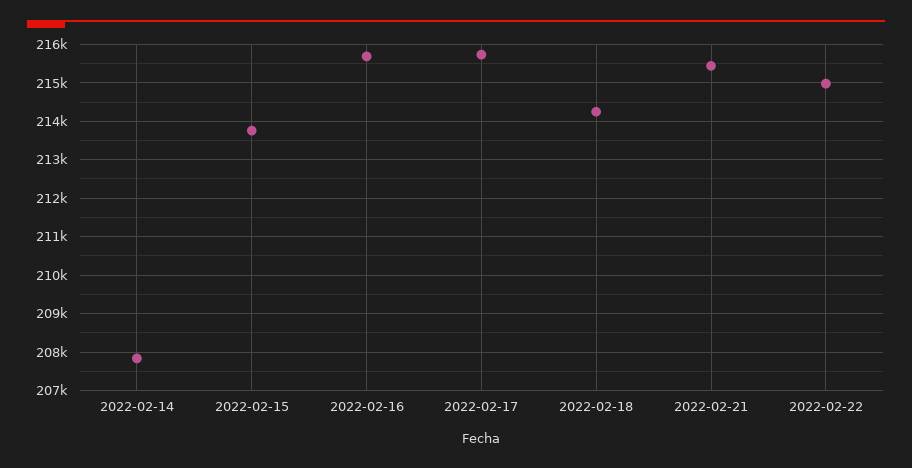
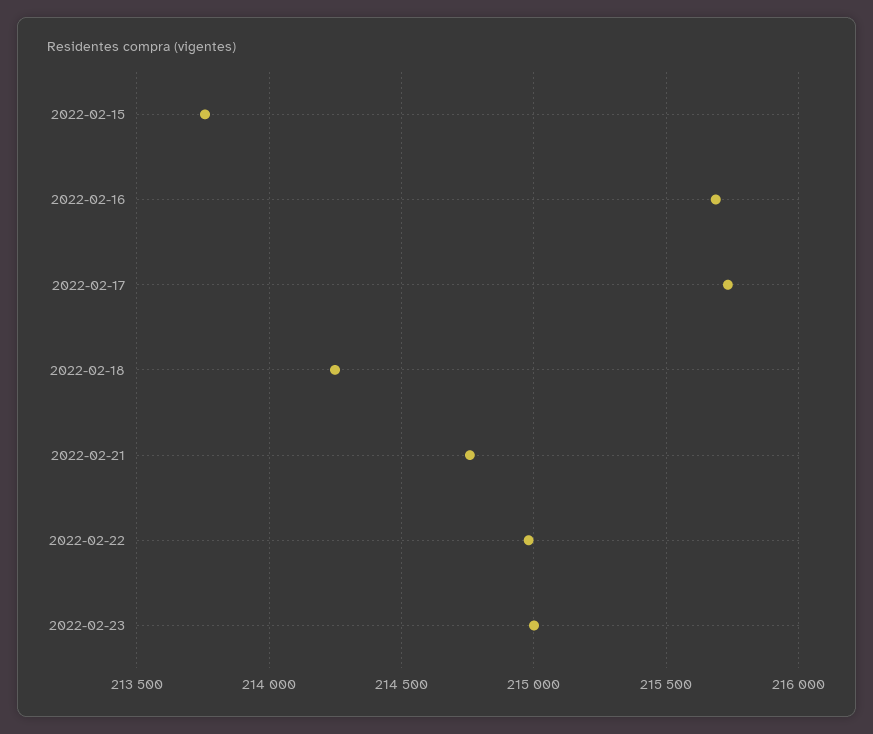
2022-02-14: 207800 -> none
2022-02-21: 215400 -> 214750
2022-02-23: none -> 215000

